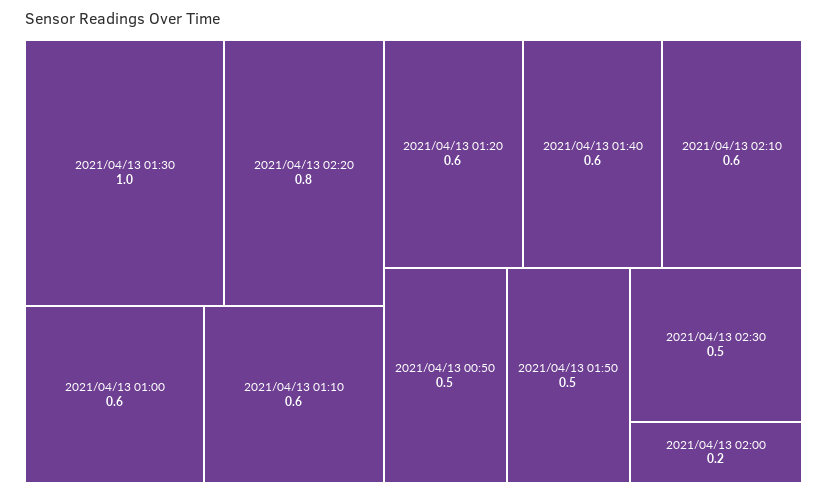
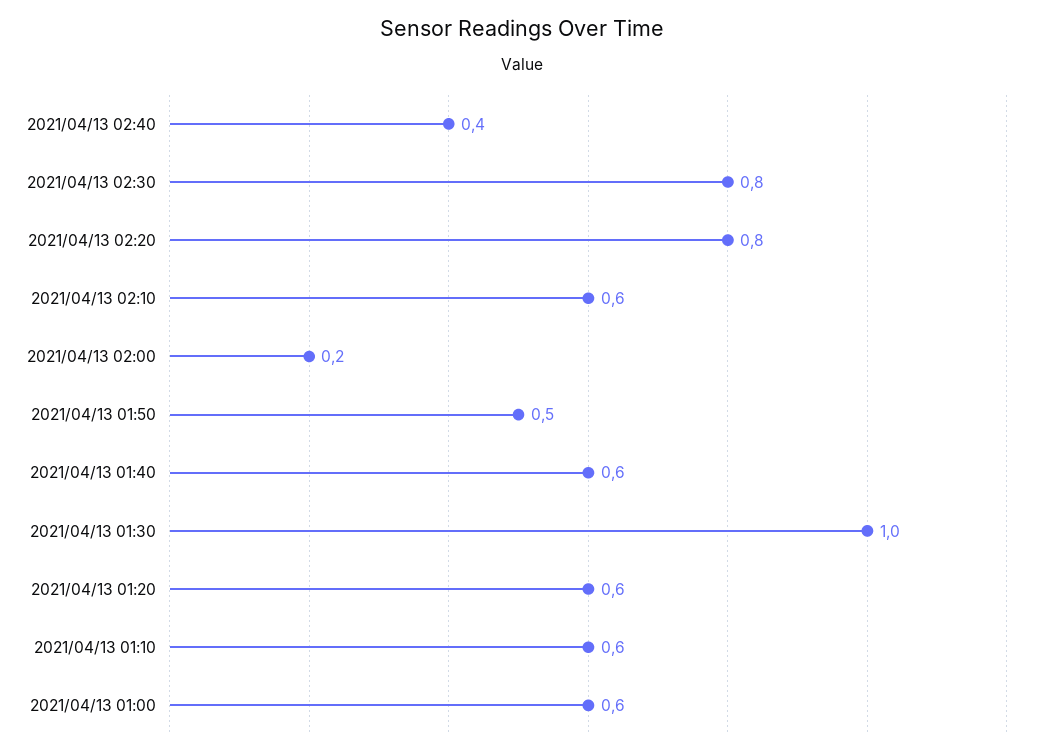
2021/04/13 00:50: 0.5 -> none
2021/04/13 02:30: 0.5 -> 0.8
2021/04/13 02:40: none -> 0.4

